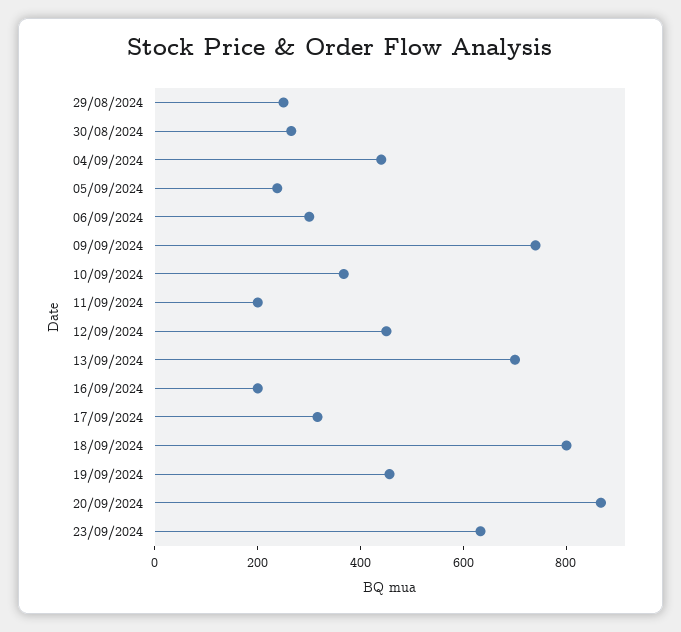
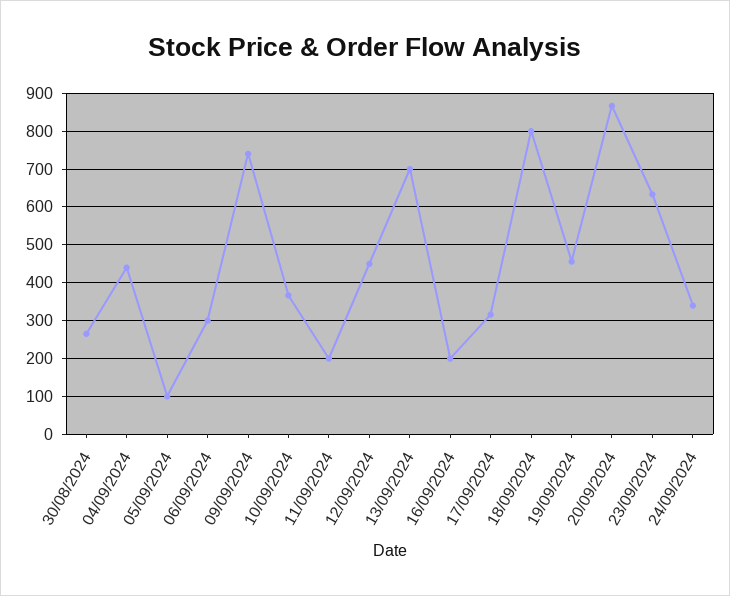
29/08/2024: 250 -> none
05/09/2024: 250 -> 100
24/09/2024: none -> 340

